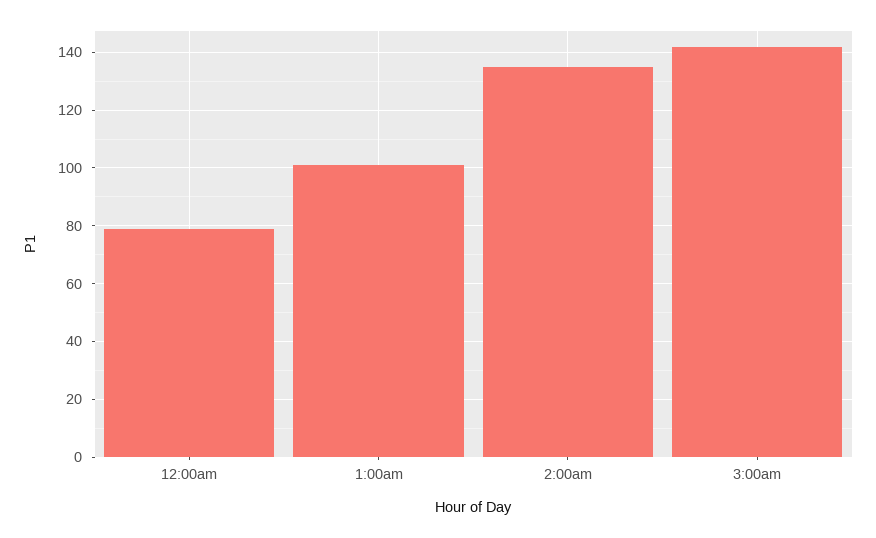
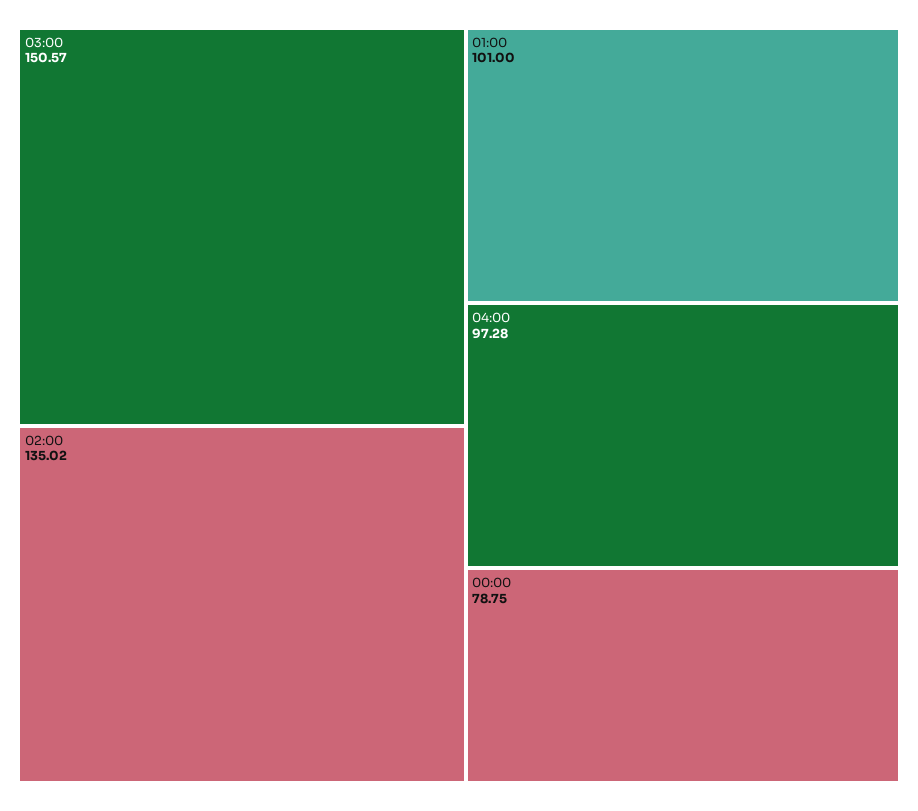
3:00am: 142.5 -> 150.57
04:00: none -> 97.28

